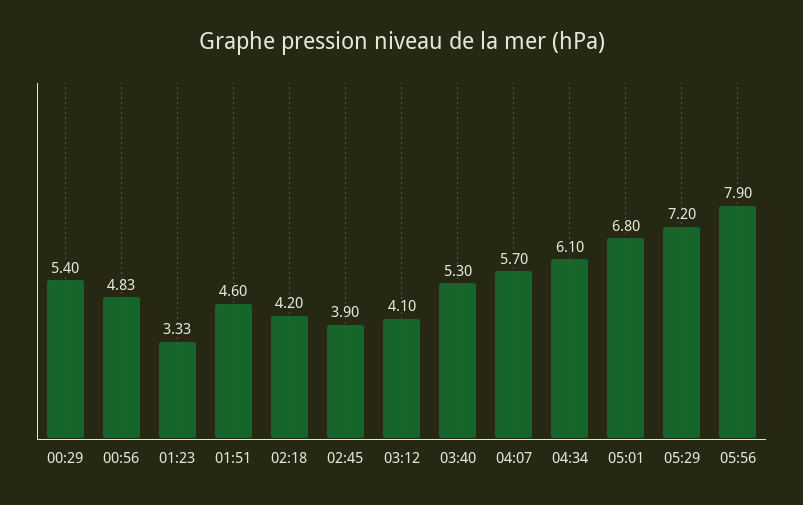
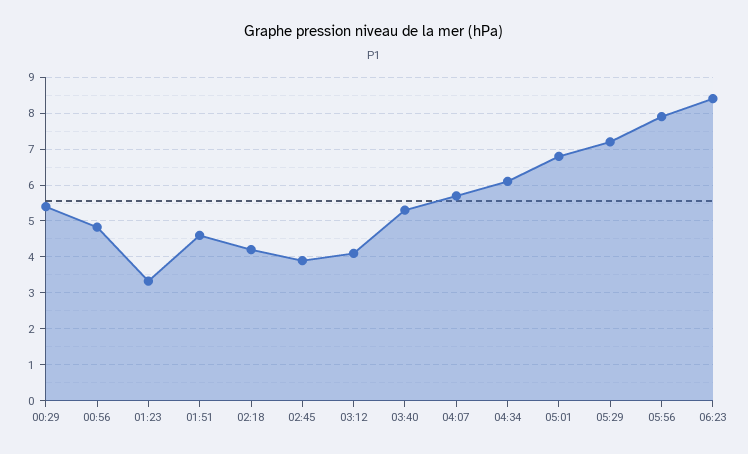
06:23: none -> 8.4

